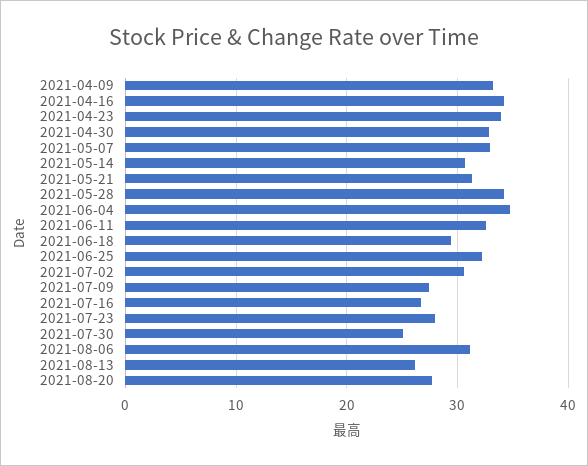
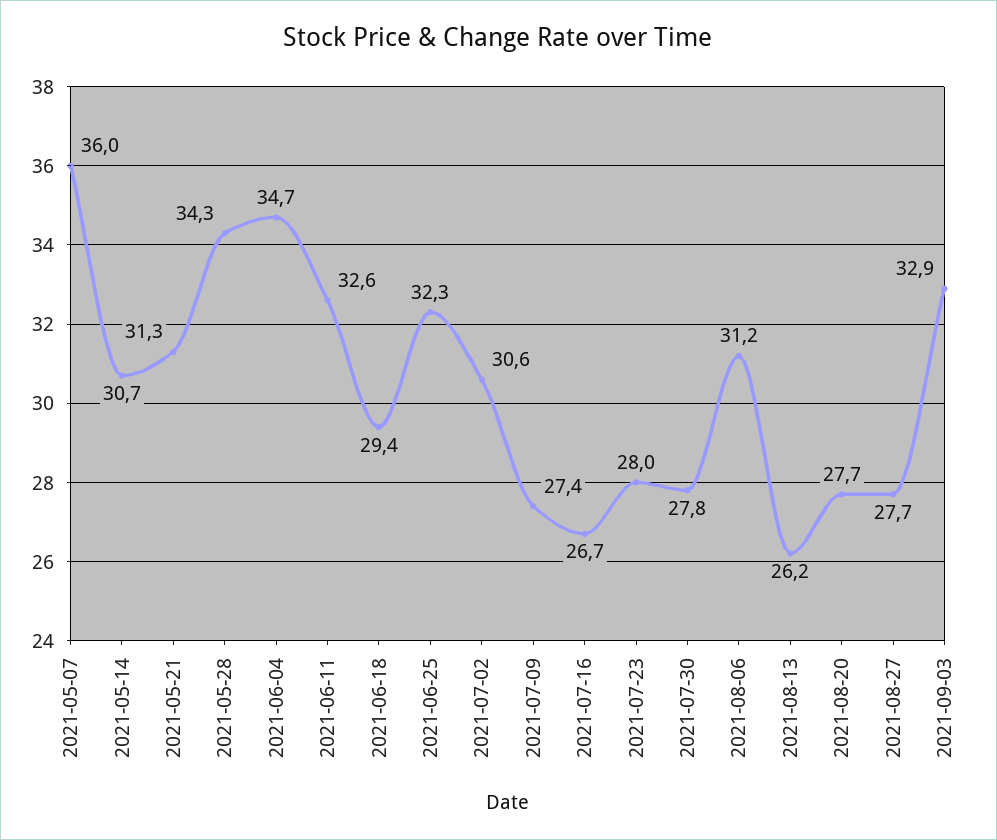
2021-04-09: 33 -> none
2021-04-16: 34 -> none
2021-04-23: 34 -> none
2021-04-30: 33 -> none
2021-05-07: 33 -> 36
2021-07-30: 25 -> 27.8
2021-08-27: none -> 27.7
2021-09-03: none -> 32.9

